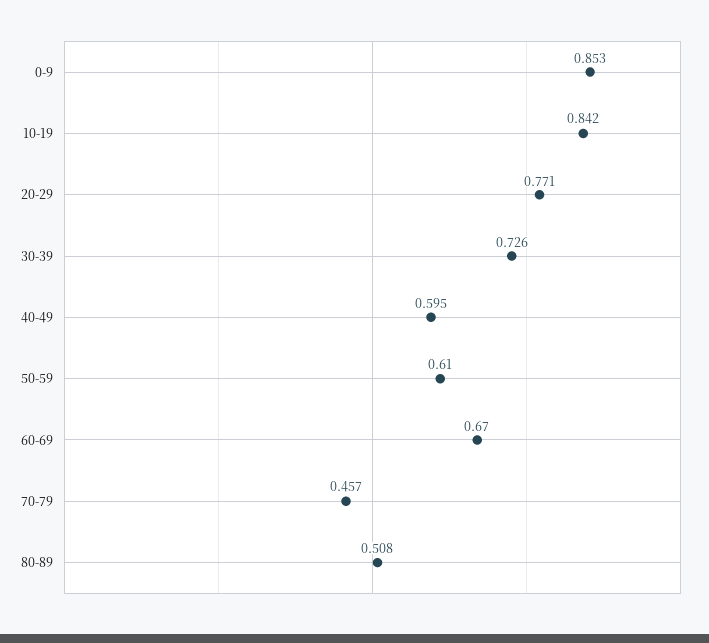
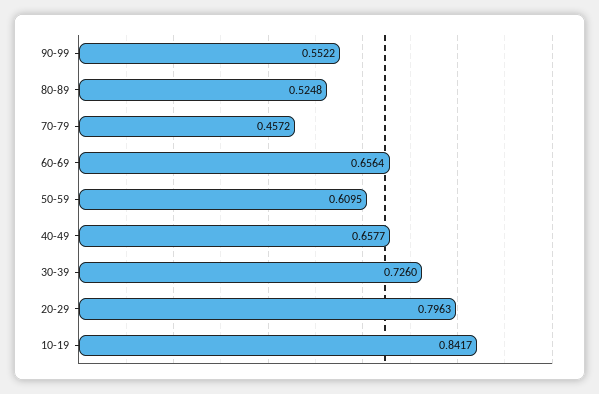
0-9: 0.853 -> none
20-29: 0.771 -> 0.7963
40-49: 0.595 -> 0.6577
60-69: 0.67 -> 0.6564
80-89: 0.508 -> 0.5248
90-99: none -> 0.5522

